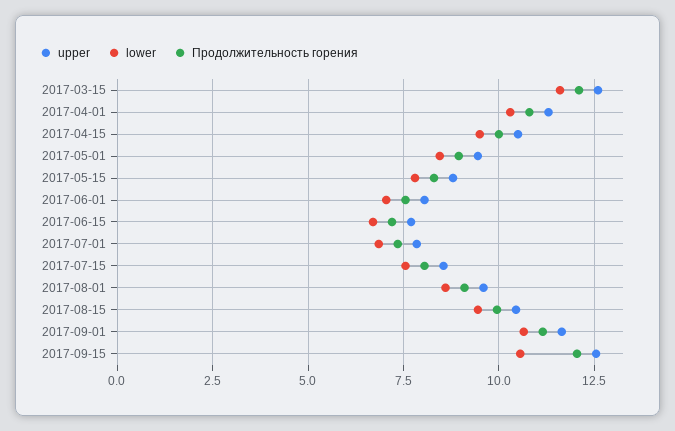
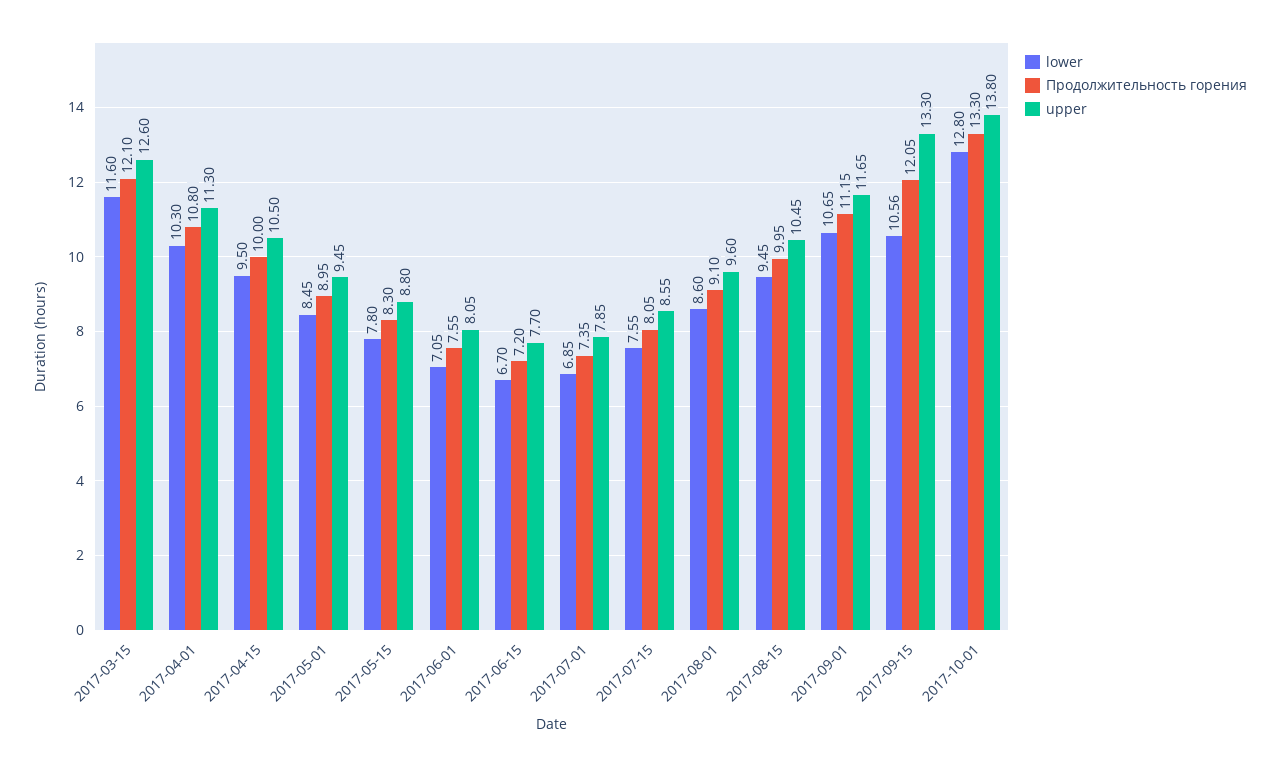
upper, 2017-09-15: 12.5 -> 13.3
lower, 2017-10-01: none -> 12.8
Продолжительность горения, 2017-10-01: none -> 13.3
upper, 2017-10-01: none -> 13.8

